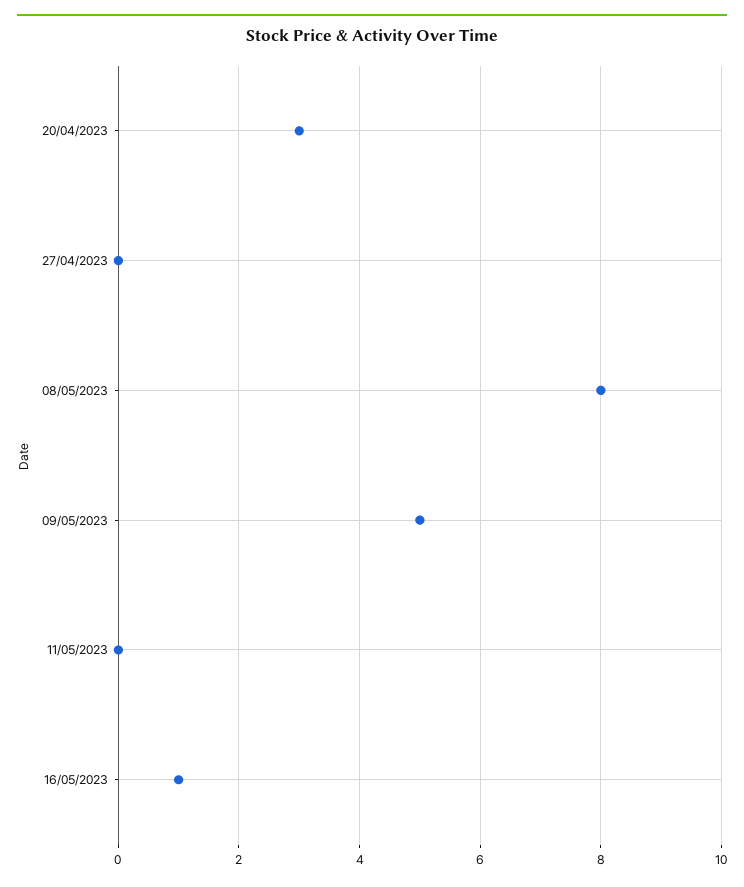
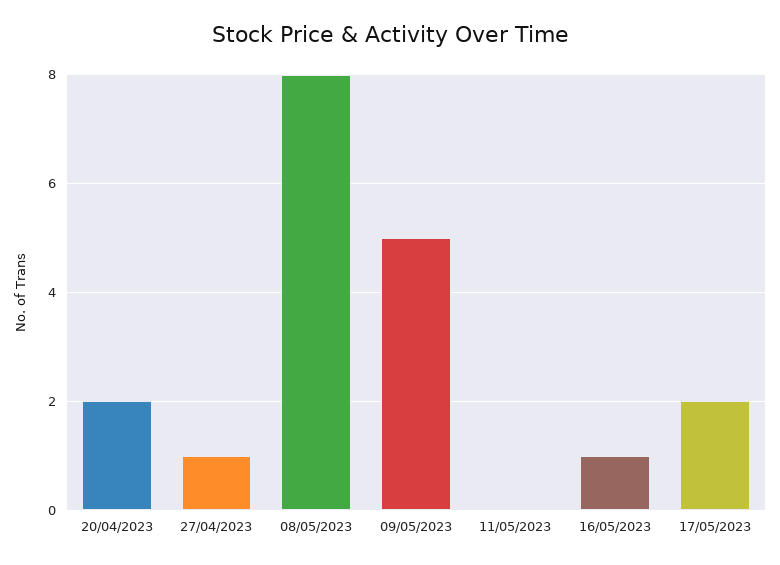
20/04/2023: 3 -> 2
27/04/2023: 0 -> 1
17/05/2023: none -> 2

